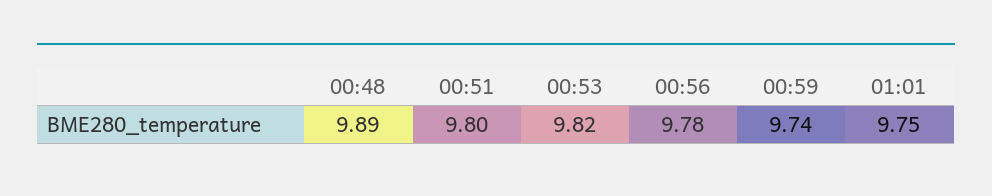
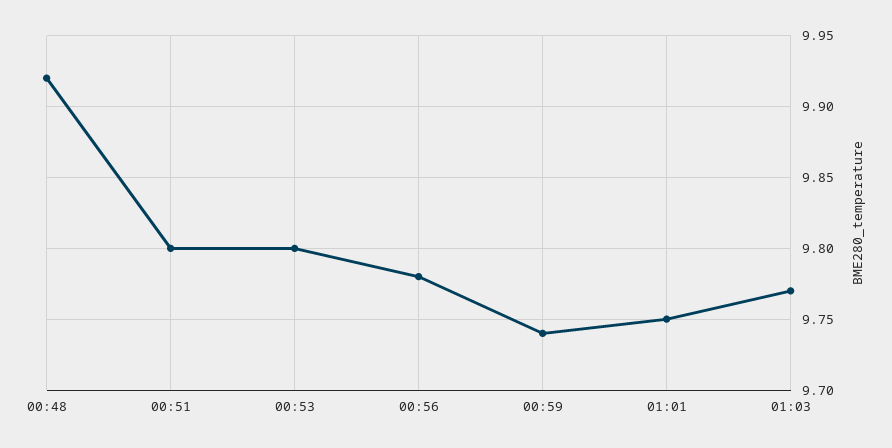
00:48: 9.89 -> 9.92
00:53: 9.82 -> 9.8
01:03: none -> 9.77

